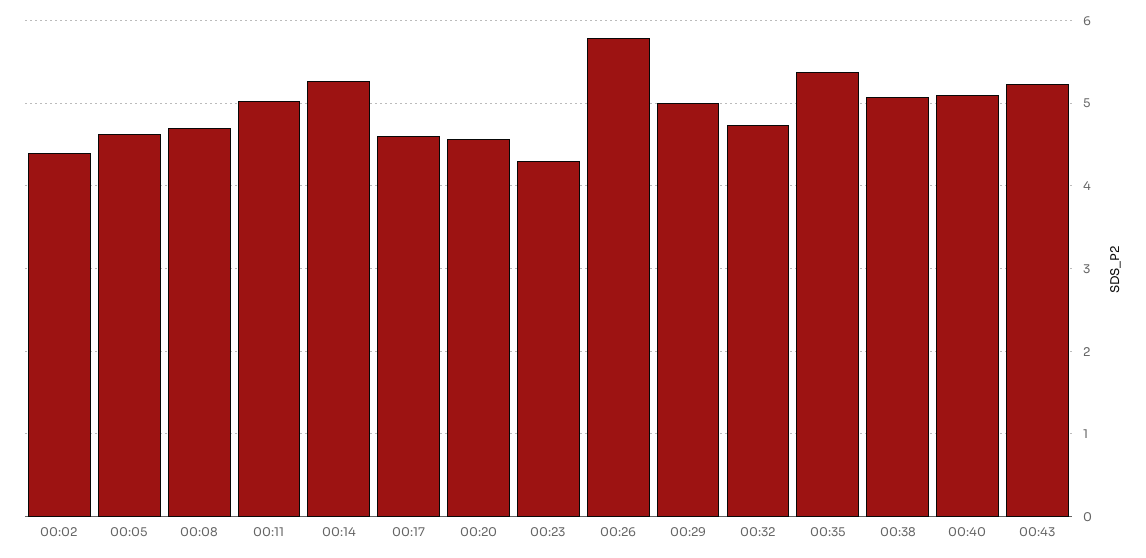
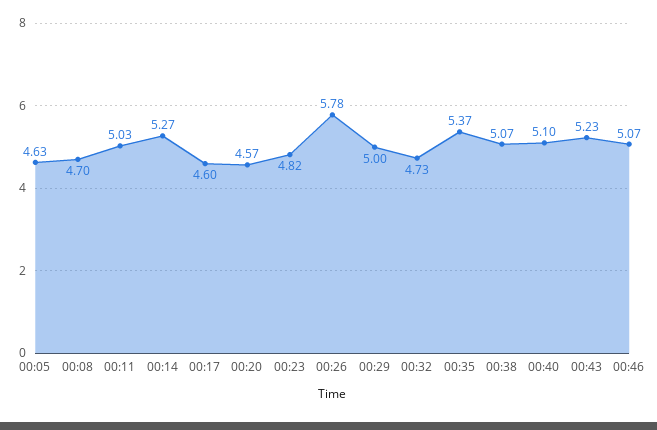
00:02: 4.4 -> none
00:23: 4.3 -> 4.82
00:46: none -> 5.07

